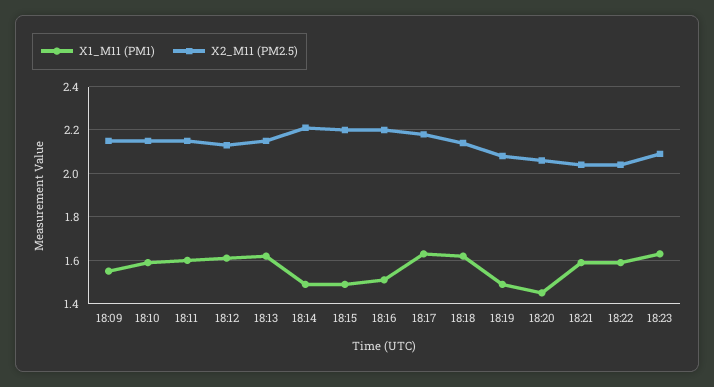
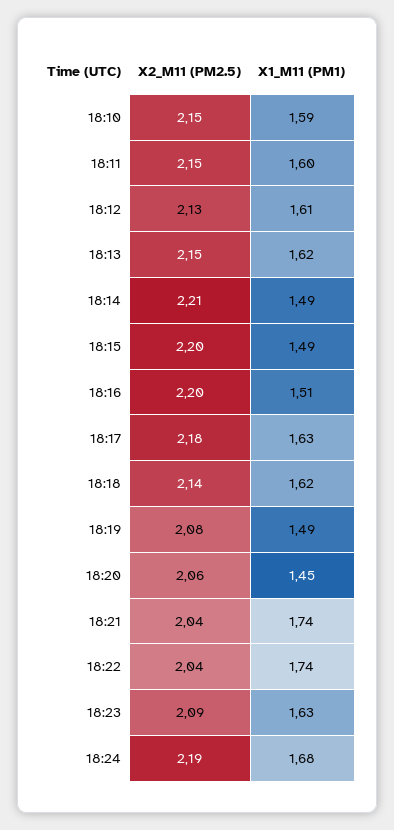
X1_M11 (PM1), 18:09: 1.55 -> none
X2_M11 (PM2.5), 18:09: 2.15 -> none
X1_M11 (PM1), 18:21: 1.6 -> 1.74
X1_M11 (PM1), 18:22: 1.6 -> 1.74
X2_M11 (PM2.5), 18:24: none -> 2.19
X1_M11 (PM1), 18:24: none -> 1.68

